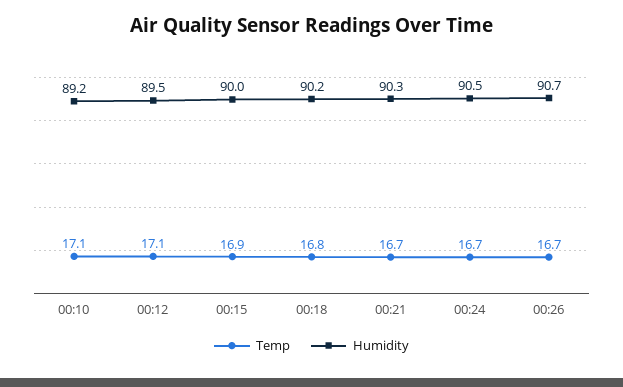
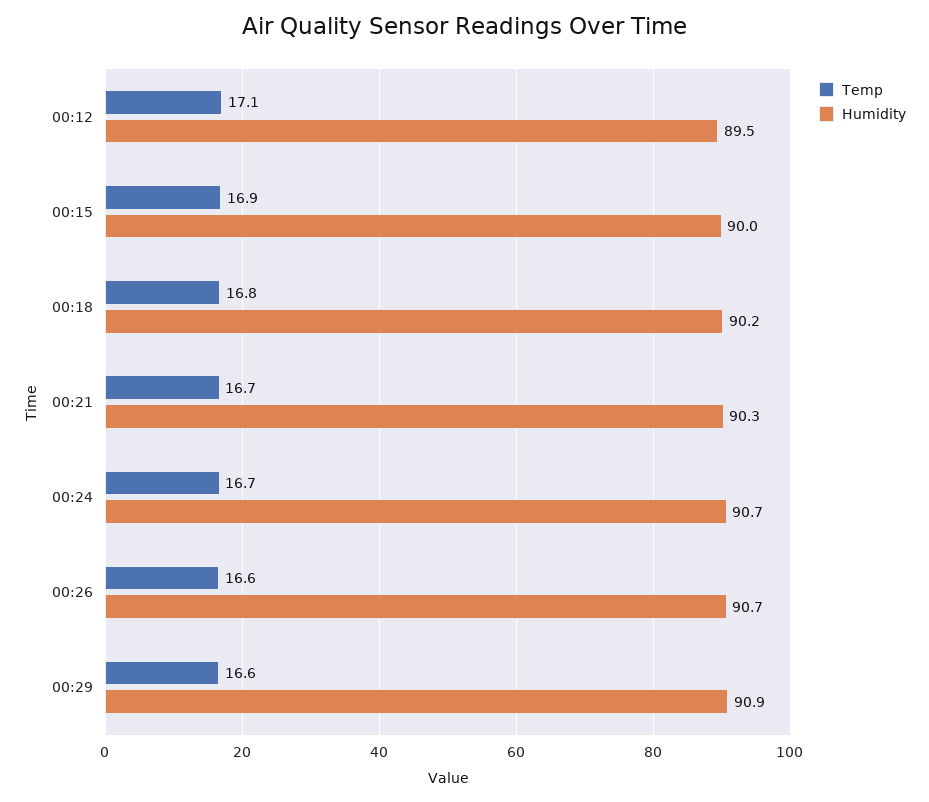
Temp, 00:10: 17.1 -> none
Humidity, 00:10: 89.2 -> none
Humidity, 00:24: 90.5 -> 90.7
Temp, 00:26: 16.7 -> 16.6
Temp, 00:29: none -> 16.6
Humidity, 00:29: none -> 90.9

